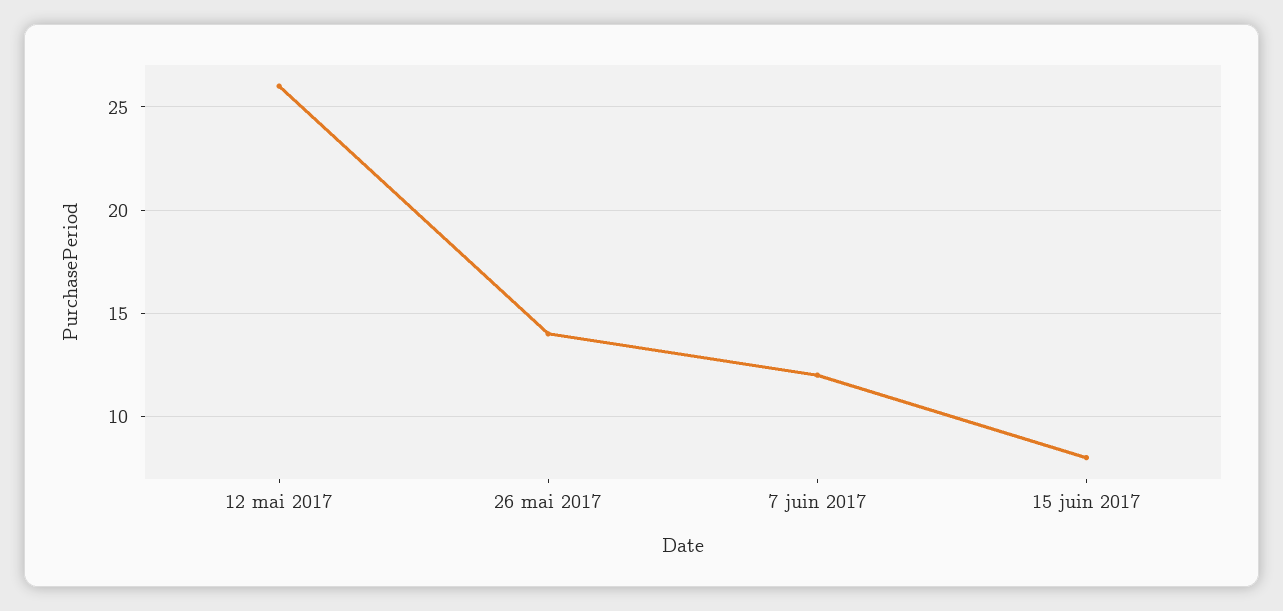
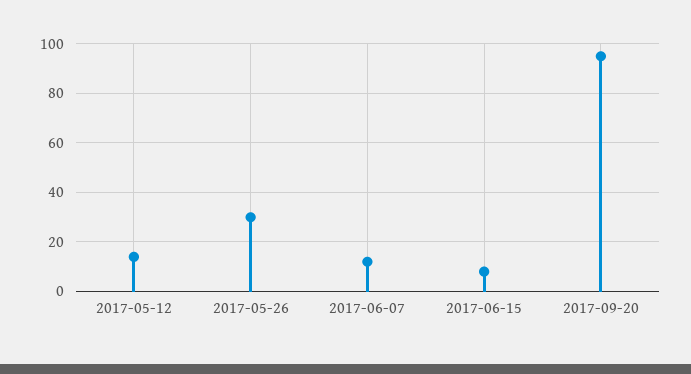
12 mai 2017: 26 -> 15
26 mai 2017: 14 -> 30
2017-09-20: none -> 95

